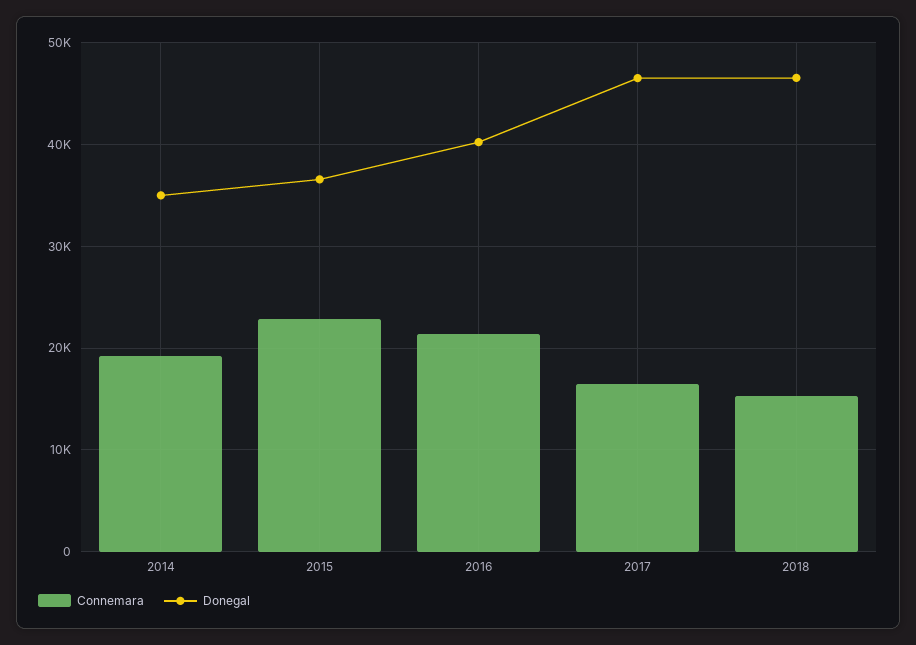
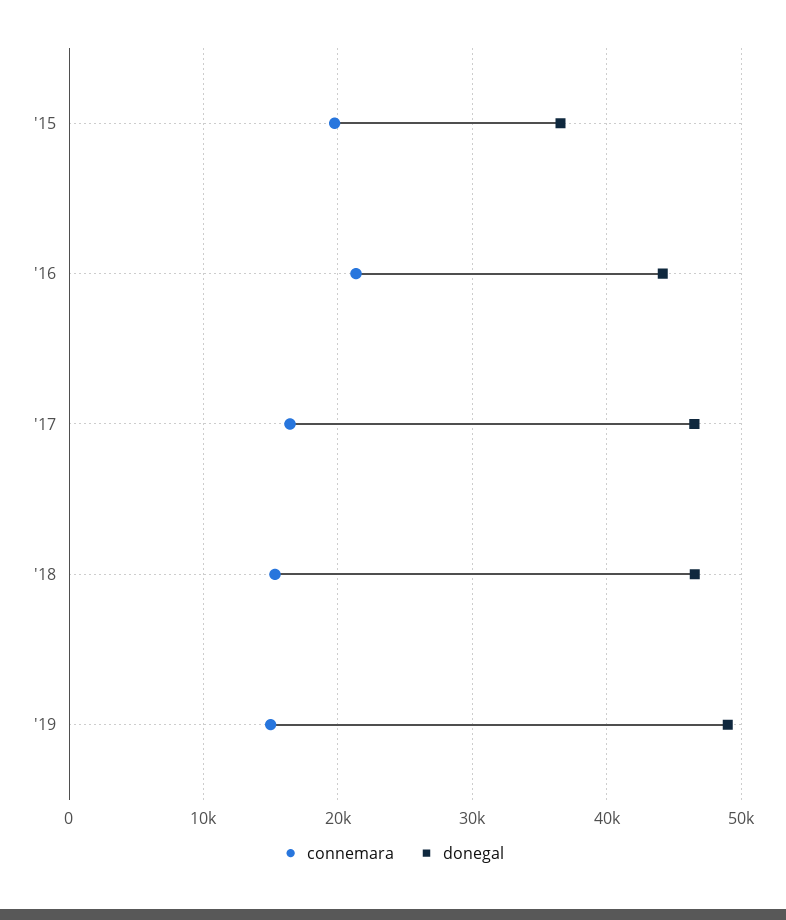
Connemara, 2014: 19000 -> none
Donegal, 2014: 35000 -> none
Connemara, 2015: 23000 -> 20000
Donegal, 2016: 40000 -> 44000
Connemara, '19: none -> 15000
Donegal, '19: none -> 49000

